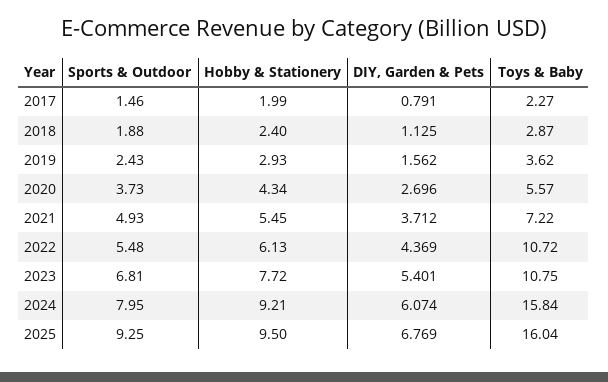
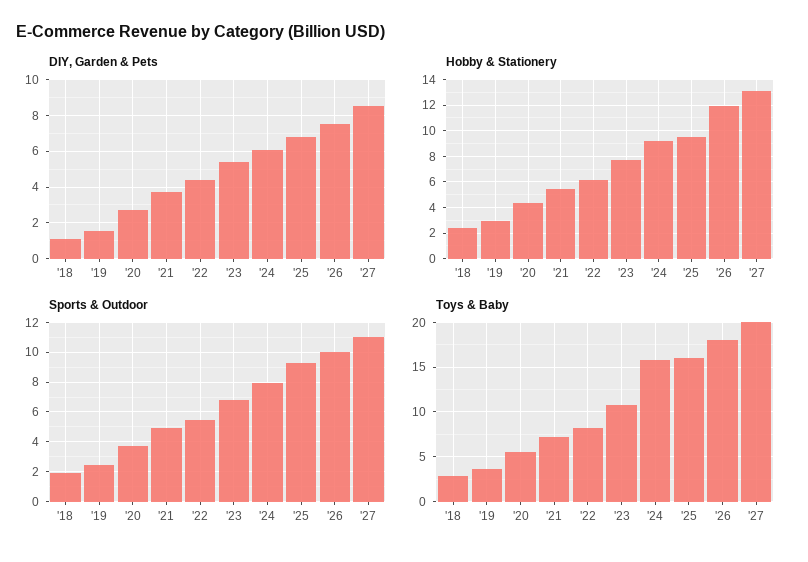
Sports & Outdoor, 2017: 1.46 -> none
Hobby & Stationery, 2017: 1.99 -> none
DIY, Garden & Pets, 2017: 0.791 -> none
Toys & Baby, 2017: 2.27 -> none
Toys & Baby, 2022: 10.72 -> 8
DIY, Garden & Pets, '26: none -> 7.5
DIY, Garden & Pets, '27: none -> 8.5
Hobby & Stationery, '26: none -> 12
Hobby & Stationery, '27: none -> 13
Sports & Outdoor, '26: none -> 10
Sports & Outdoor, '27: none -> 11
Toys & Baby, '26: none -> 18
Toys & Baby, '27: none -> 20

